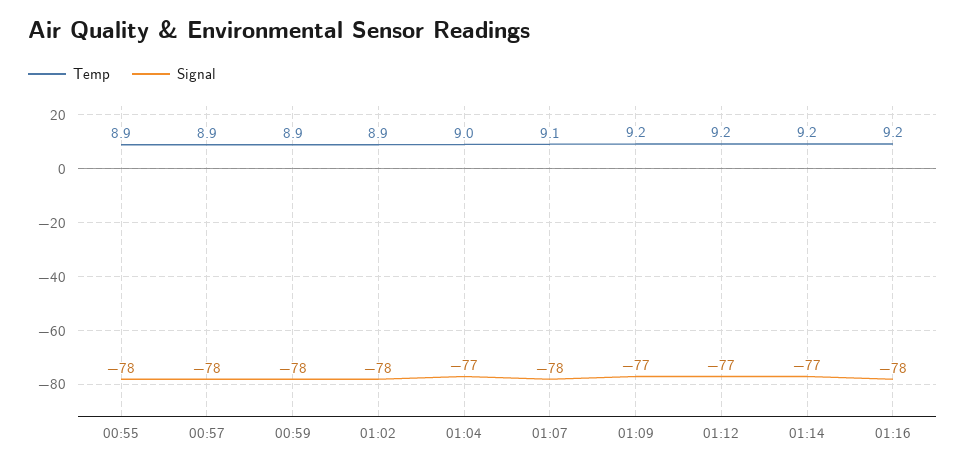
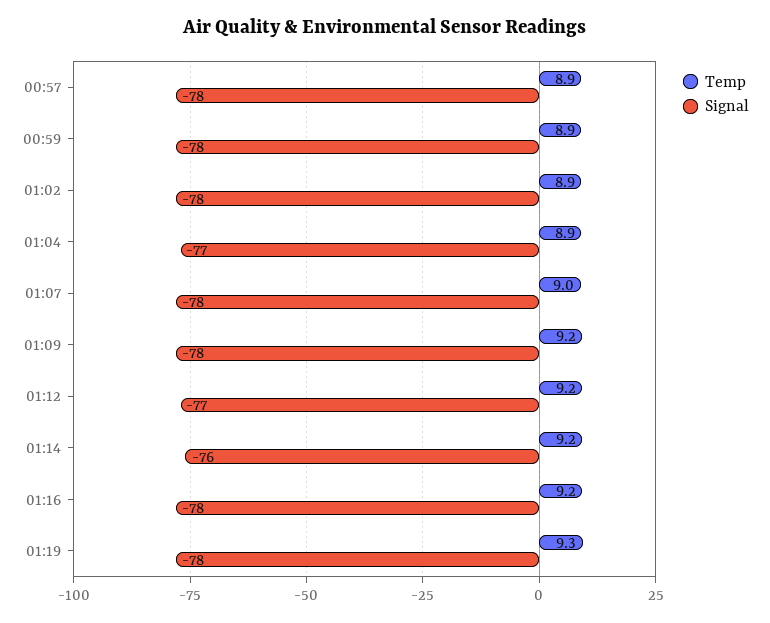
Temp, 00:55: 8.9 -> none
Signal, 00:55: -78 -> none
Temp, 01:04: 9 -> 8.9
Temp, 01:07: 9.1 -> 9
Signal, 01:09: -77 -> -78
Signal, 01:14: -77 -> -76
Temp, 01:19: none -> 9.3
Signal, 01:19: none -> -78

